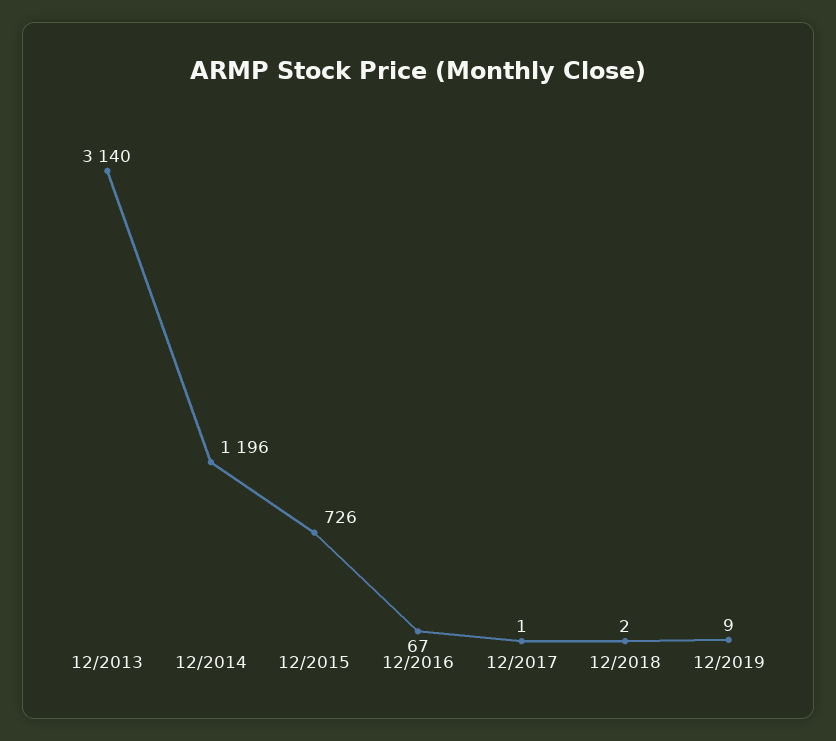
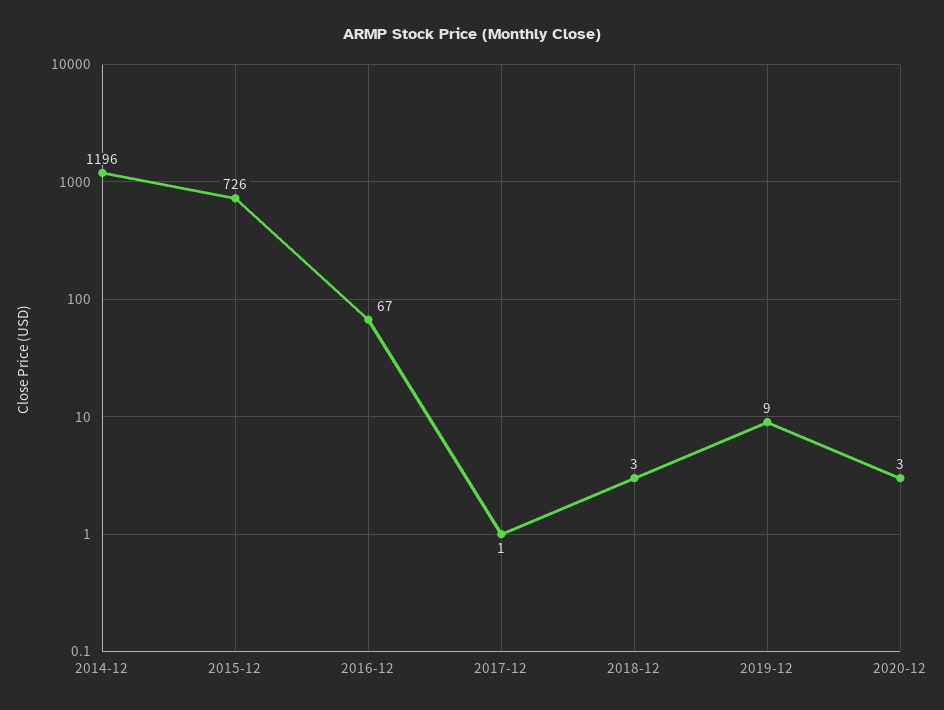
12/2013: 3140 -> none
12/2018: 2 -> 3
2020-12: none -> 3

